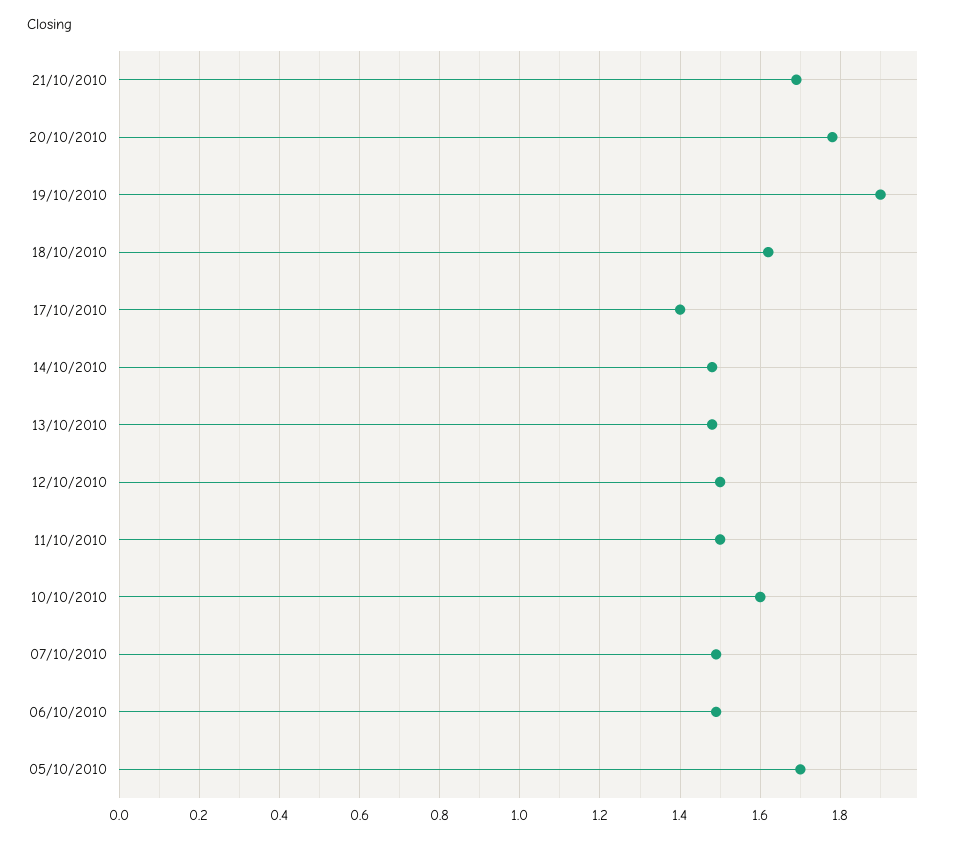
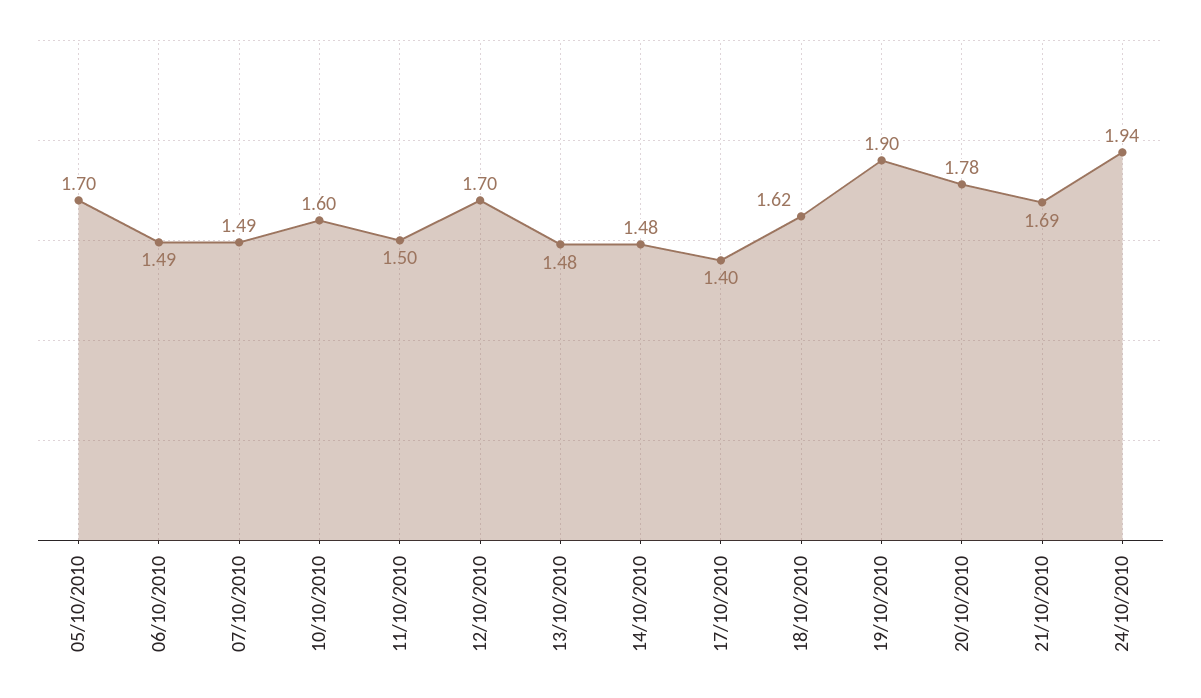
12/10/2010: 1.5 -> 1.7
24/10/2010: none -> 1.94

